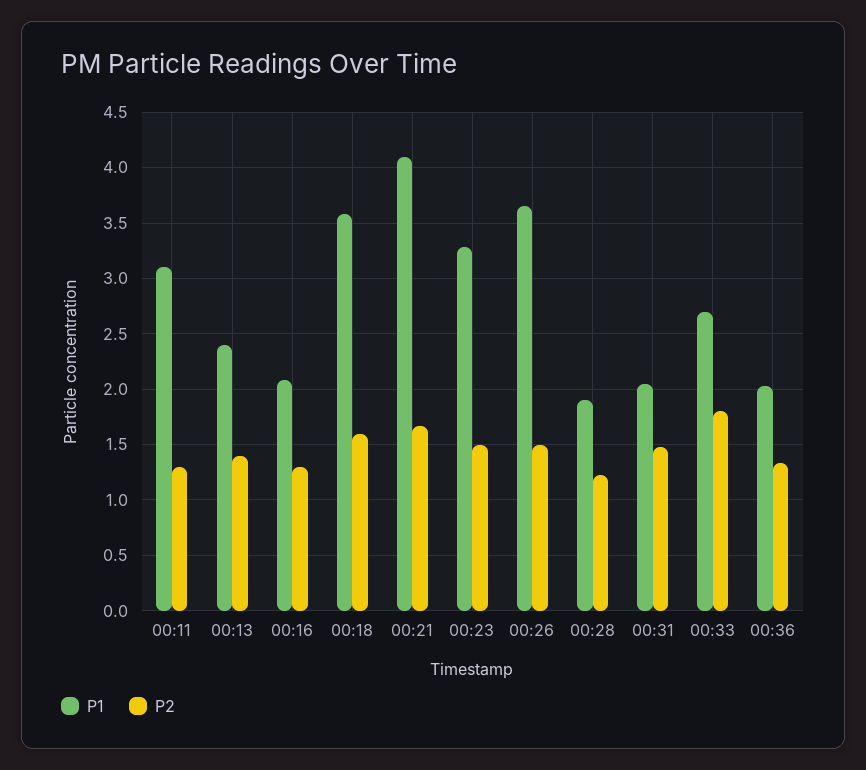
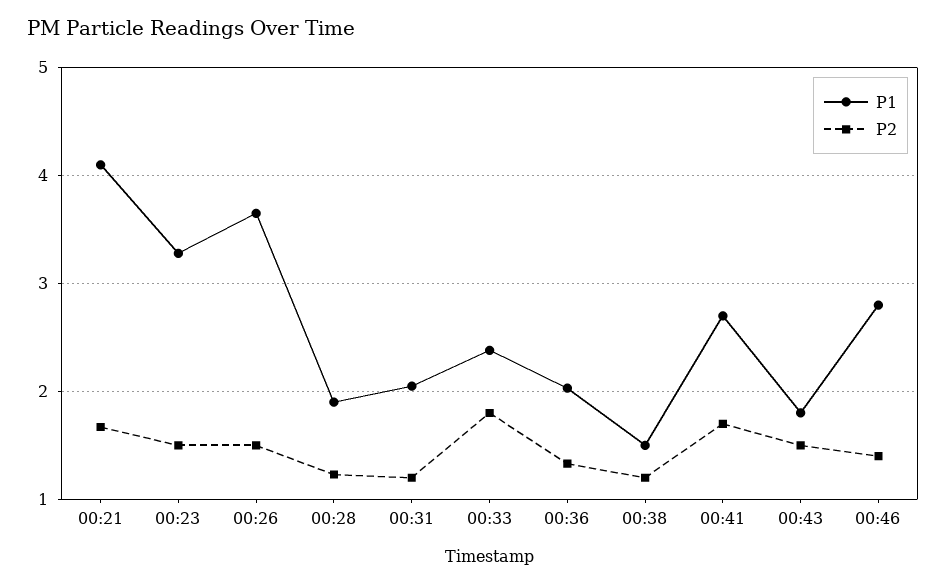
P1, 00:11: 3.1 -> none
P2, 00:11: 1.3 -> none
P1, 00:13: 2.4 -> none
P2, 00:13: 1.4 -> none
P1, 00:16: 2.1 -> none
P2, 00:16: 1.3 -> none
P1, 00:18: 3.6 -> none
P2, 00:18: 1.6 -> none
P2, 00:31: 1.5 -> 1.2
P1, 00:33: 2.7 -> 2.4
P1, 00:38: none -> 1.5
P2, 00:38: none -> 1.2
P1, 00:41: none -> 2.7
P2, 00:41: none -> 1.7
P1, 00:43: none -> 1.8
P2, 00:43: none -> 1.5
P1, 00:46: none -> 2.8
P2, 00:46: none -> 1.4

